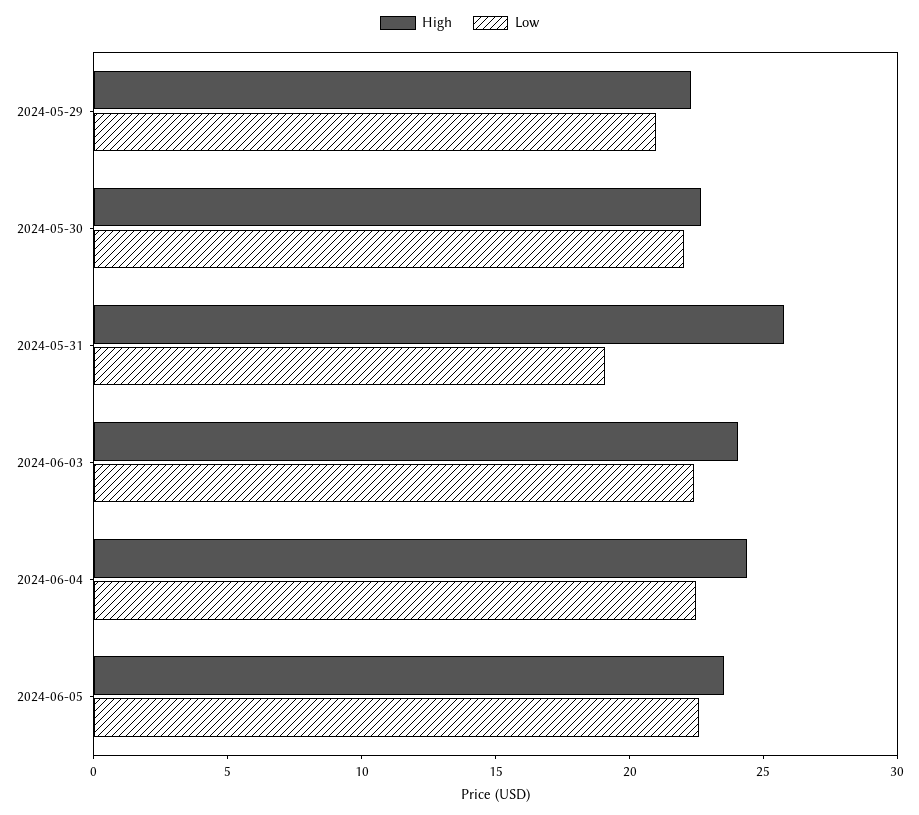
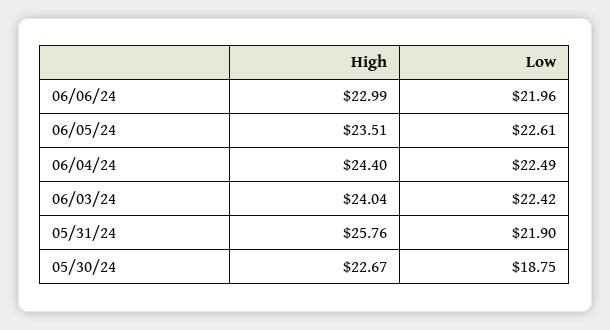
High, 2024-05-29: 22 -> none
Low, 2024-05-29: 21 -> none
Low, 2024-05-30: 22 -> 18.75
Low, 2024-05-31: 19 -> 21.9
High, 06/06/24: none -> 22.99
Low, 06/06/24: none -> 21.96

